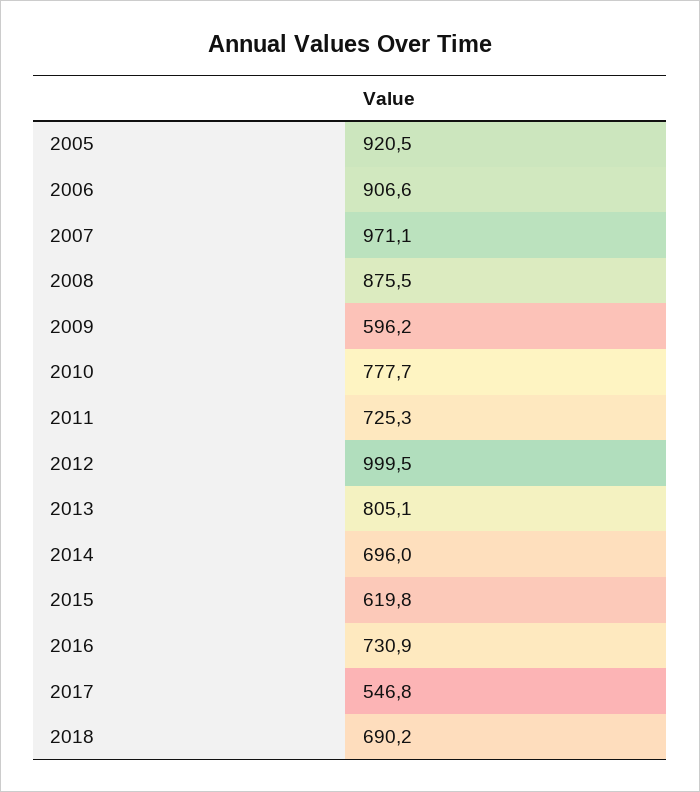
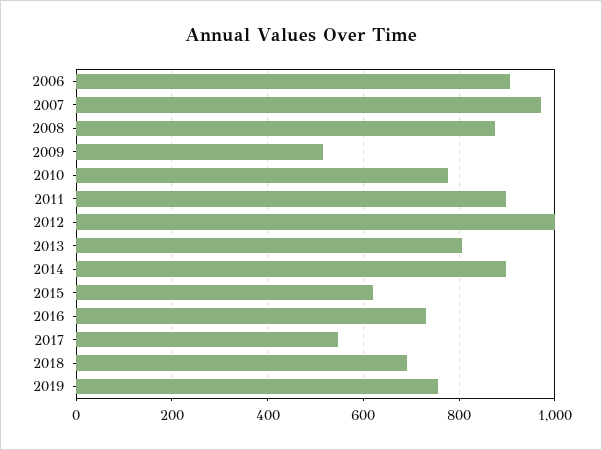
2005: 920.5 -> none
2009: 596.2 -> 520
2011: 725.3 -> 900
2014: 696 -> 900
2019: none -> 760

